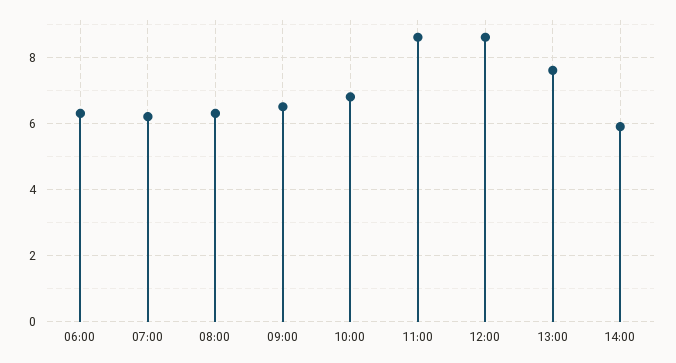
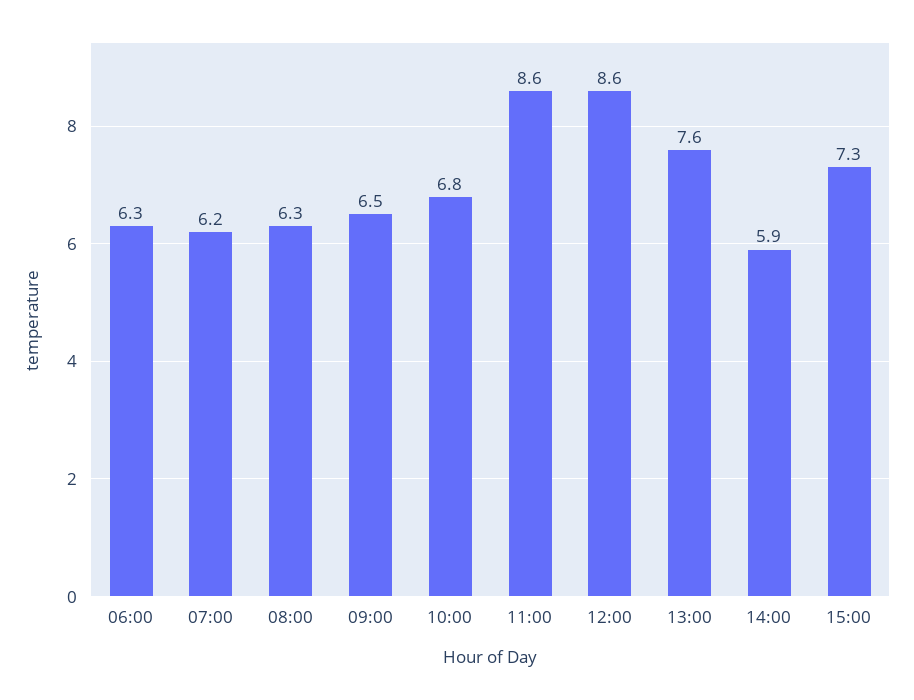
15:00: none -> 7.3

